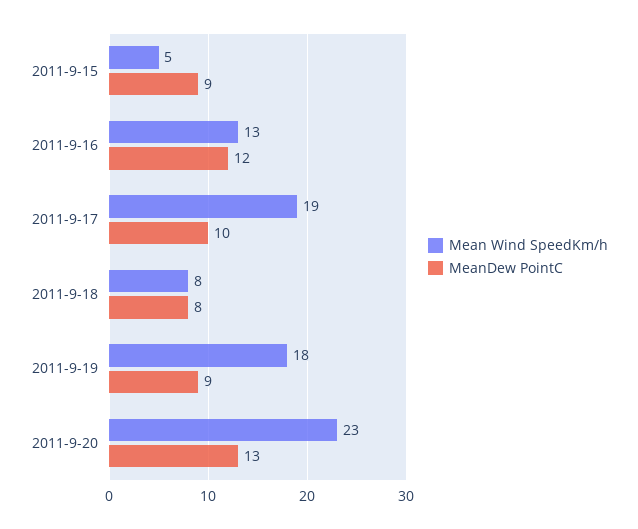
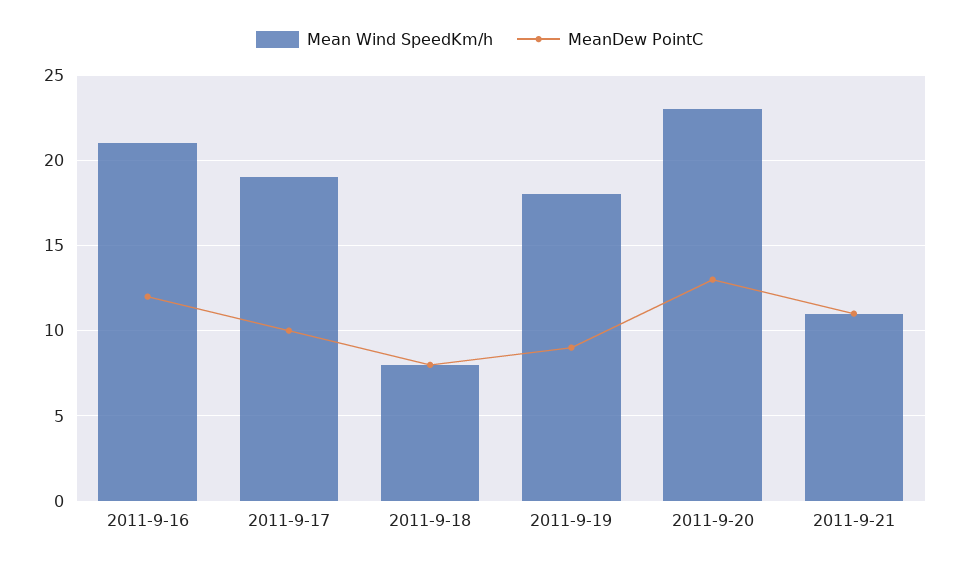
Mean Wind SpeedKm/h, 2011-9-15: 5 -> none
MeanDew PointC, 2011-9-15: 9 -> none
Mean Wind SpeedKm/h, 2011-9-16: 13 -> 21
Mean Wind SpeedKm/h, 2011-9-21: none -> 11
MeanDew PointC, 2011-9-21: none -> 11

